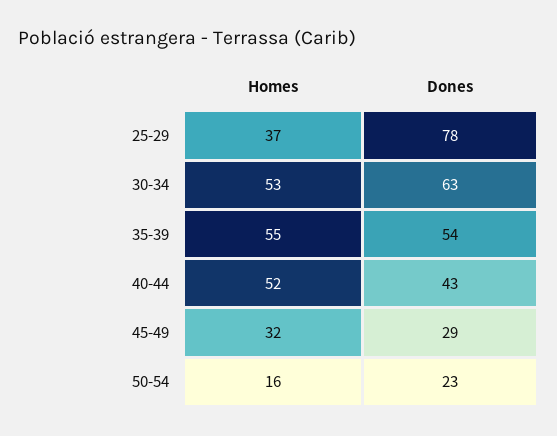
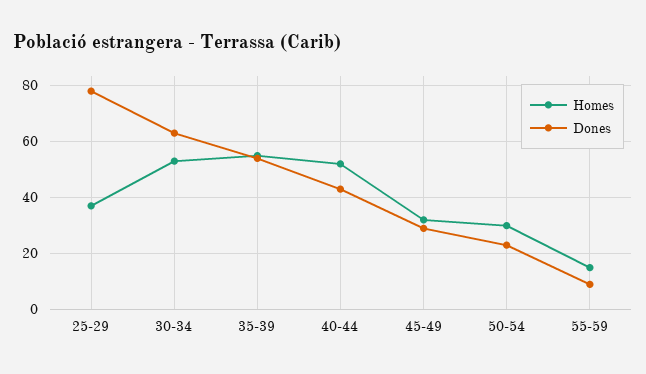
Homes, 50-54: 16 -> 30
Homes, 55-59: none -> 15
Dones, 55-59: none -> 10

